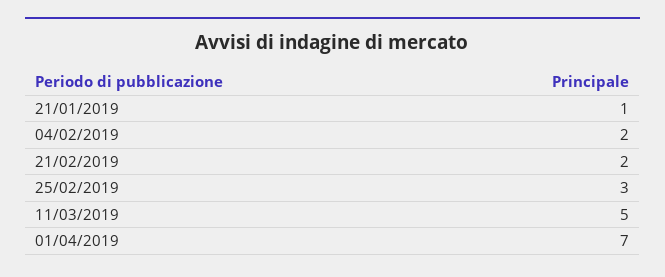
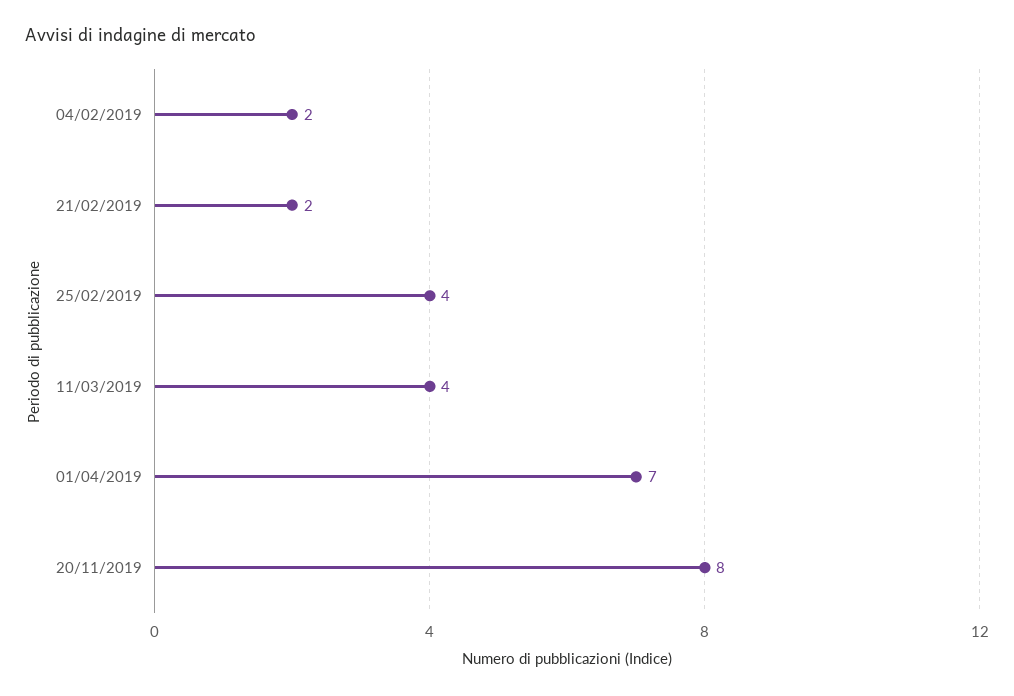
21/01/2019: 1 -> none
25/02/2019: 3 -> 4
11/03/2019: 5 -> 4
20/11/2019: none -> 8

